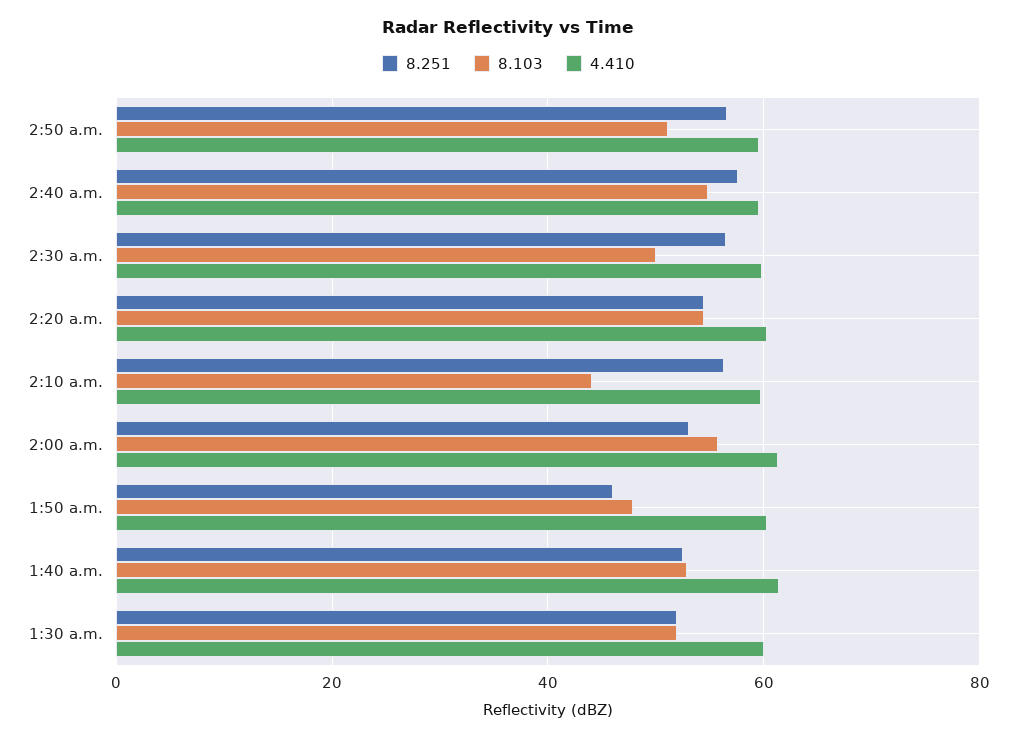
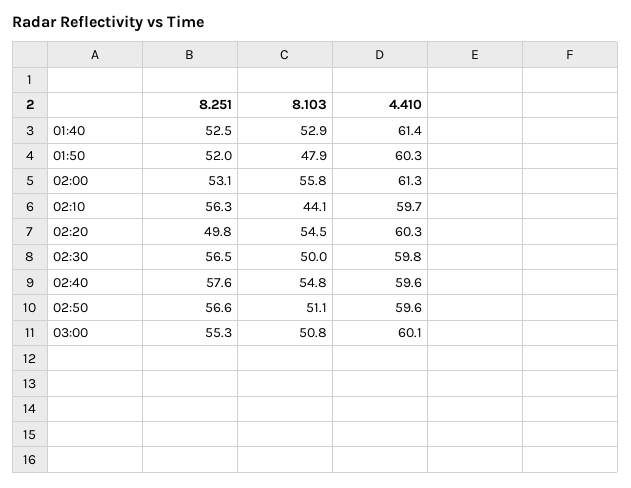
8.251, 2:20 a.m.: 54 -> 49.8
8.251, 1:50 a.m.: 46 -> 52
8.251, 1:30 a.m.: 52 -> none
8.103, 1:30 a.m.: 52 -> none
4.410, 1:30 a.m.: 60 -> none
8.251, 03:00: none -> 55.3
8.103, 03:00: none -> 50.8
4.410, 03:00: none -> 60.1

